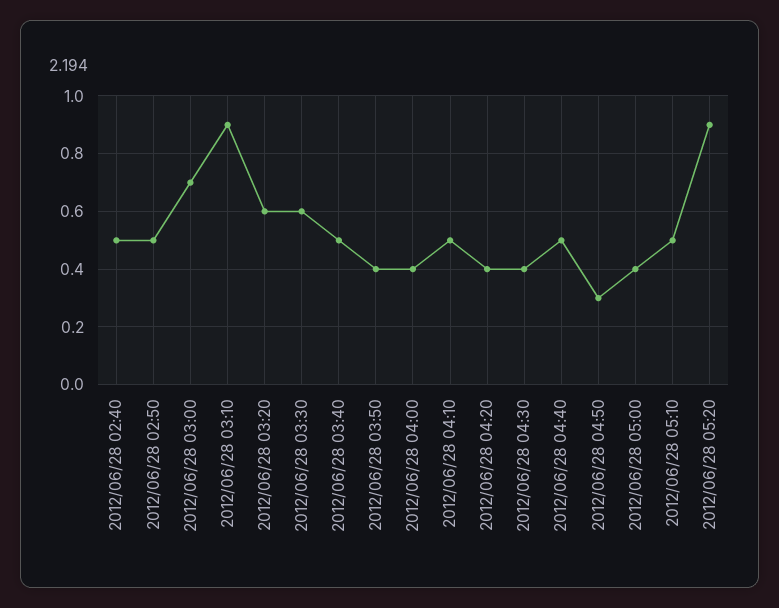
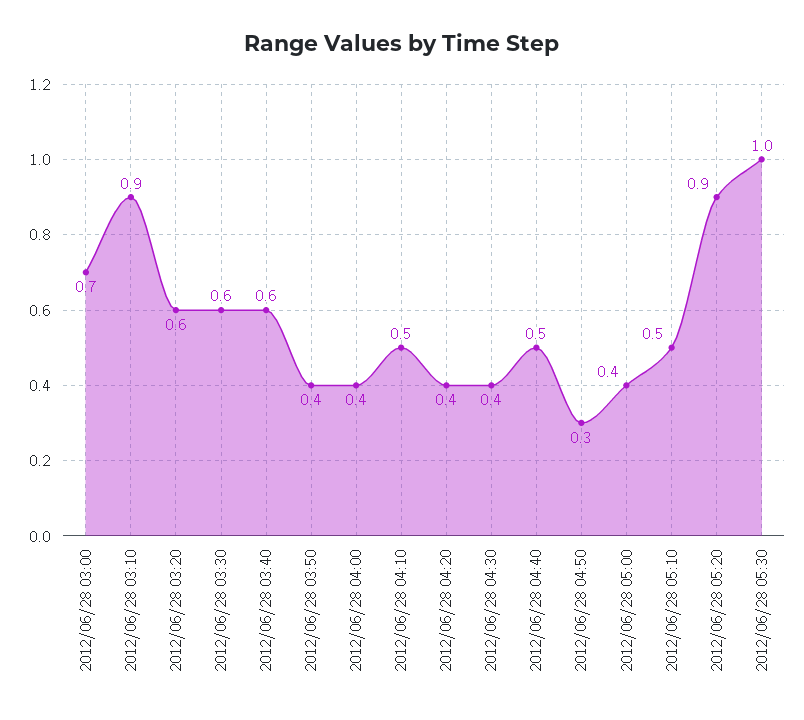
2012/06/28 02:40: 0.5 -> none
2012/06/28 02:50: 0.5 -> none
2012/06/28 03:40: 0.5 -> 0.6
2012/06/28 05:30: none -> 1

